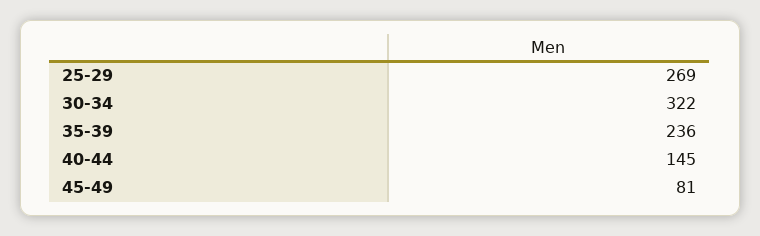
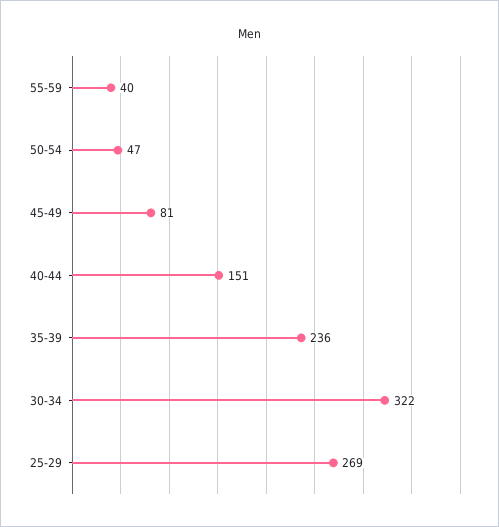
40-44: 145 -> 151
55-59: none -> 40
50-54: none -> 47

